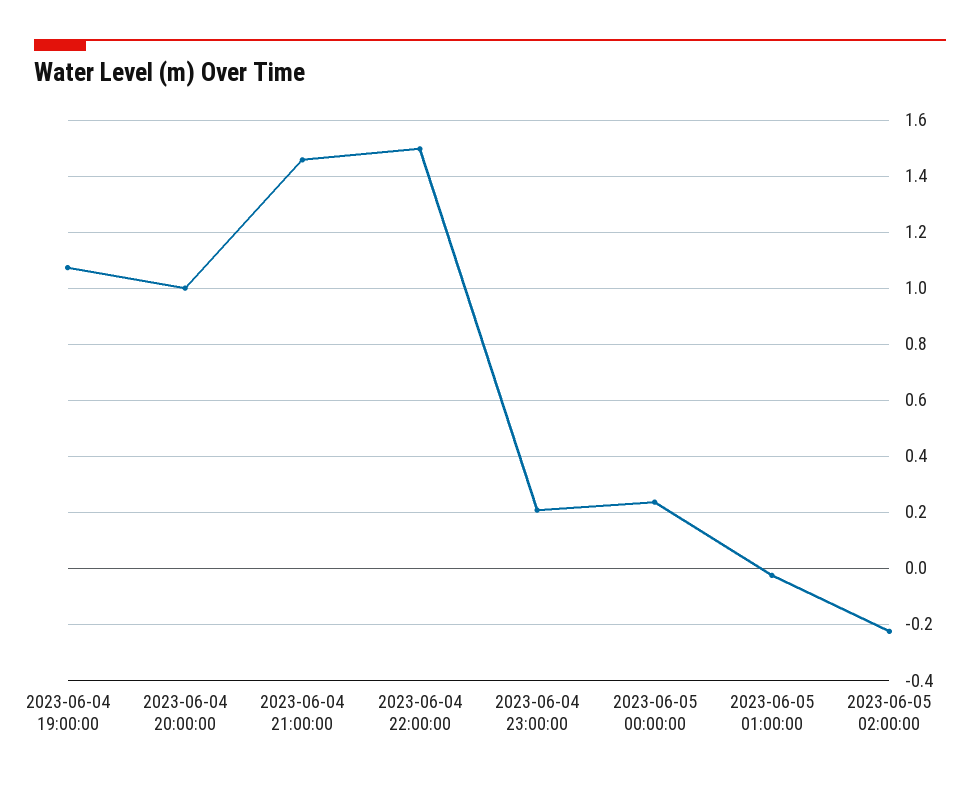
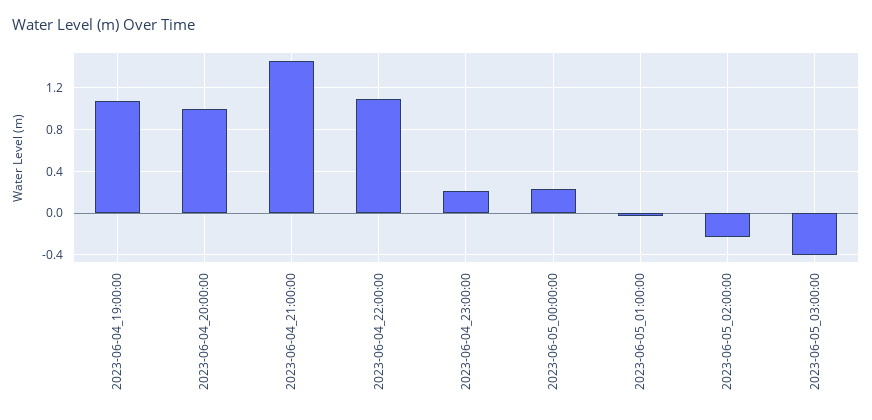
2023-06-04 22:00:00: 1.5 -> 1.1
2023-06-05_03:00:00: none -> -0.4

